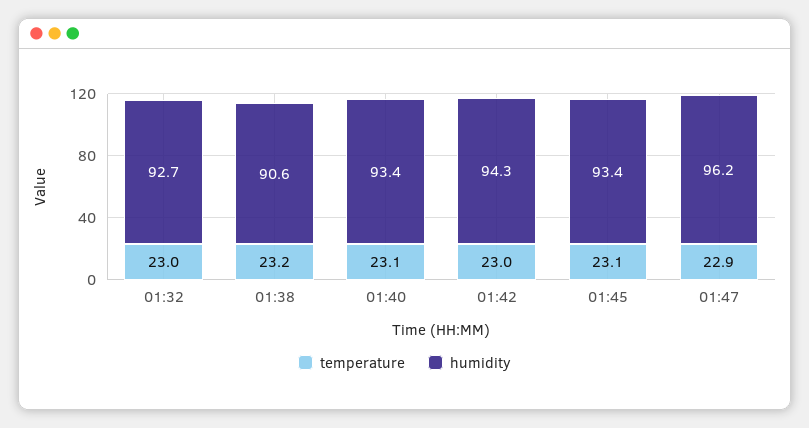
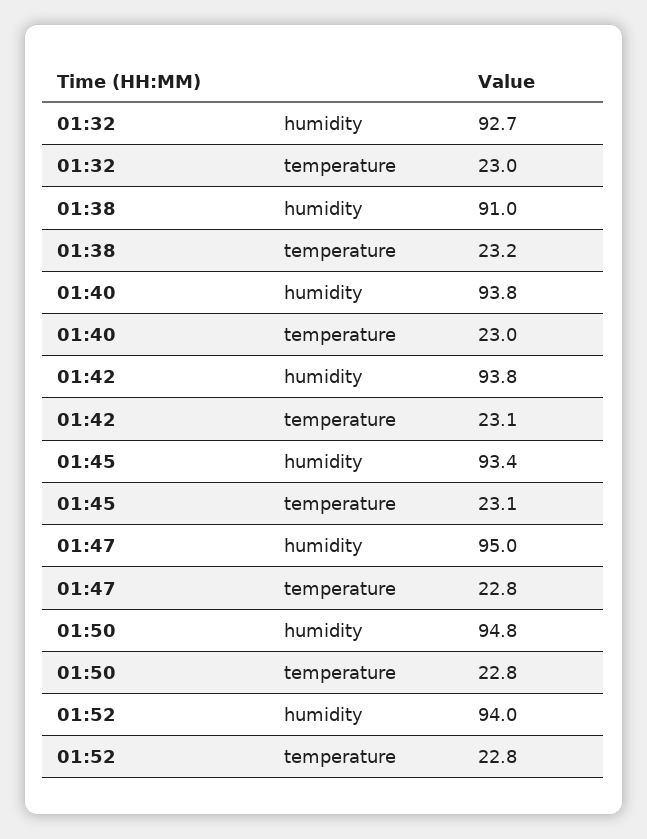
humidity, 01:38: 90.6 -> 91
temperature, 01:40: 23.1 -> 23
humidity, 01:40: 93.4 -> 93.8
temperature, 01:42: 23 -> 23.1
humidity, 01:42: 94.3 -> 93.8
temperature, 01:47: 22.9 -> 22.8
humidity, 01:47: 96.2 -> 95
humidity, 01:50: none -> 94.8
temperature, 01:50: none -> 22.8
humidity, 01:52: none -> 94
temperature, 01:52: none -> 22.8

